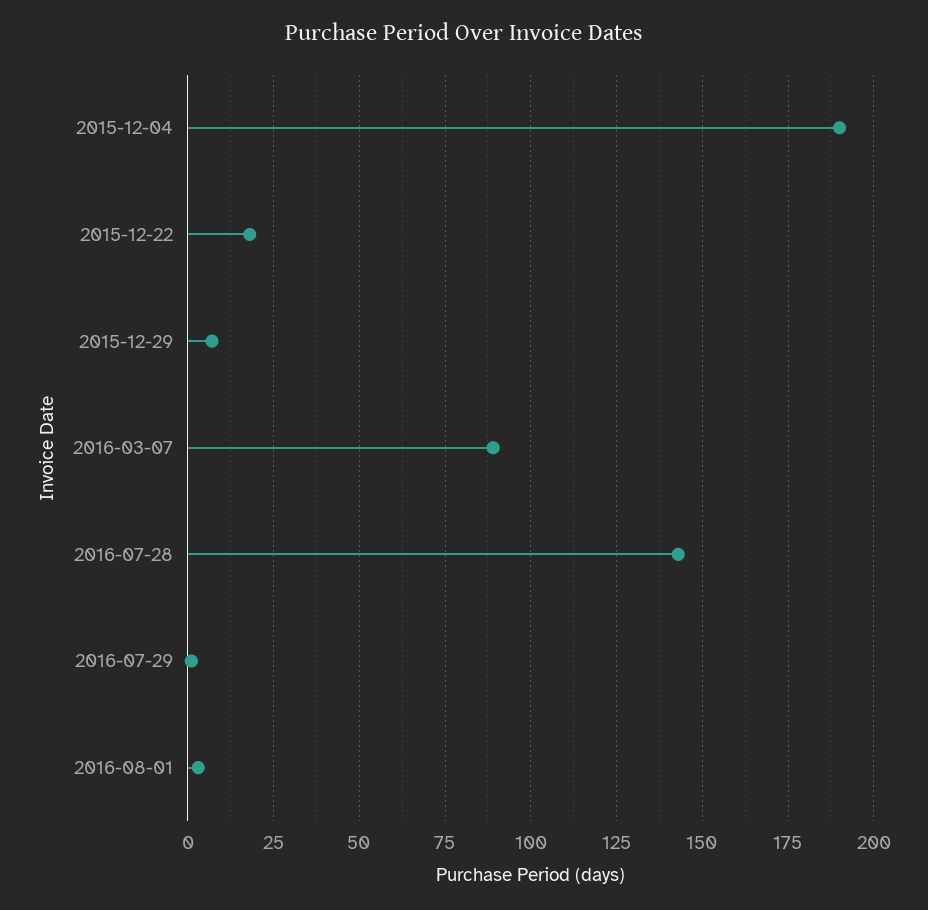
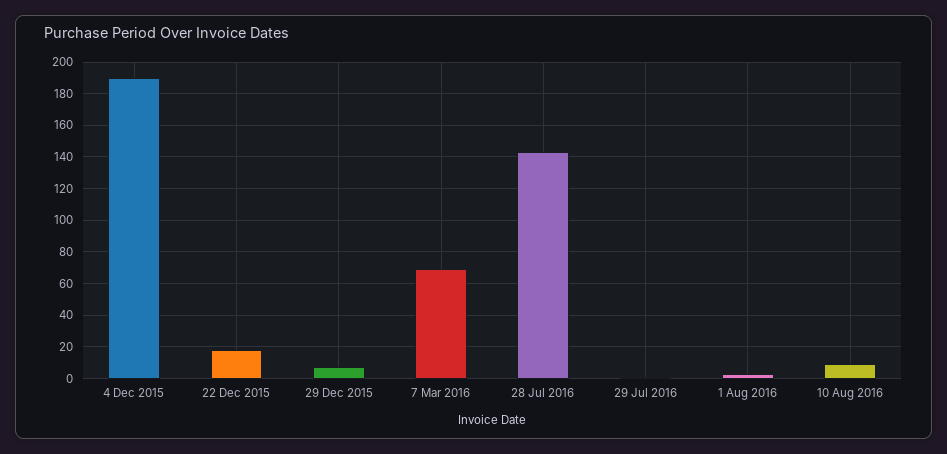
2016-03-07: 90 -> 70
10 Aug 2016: none -> 10

